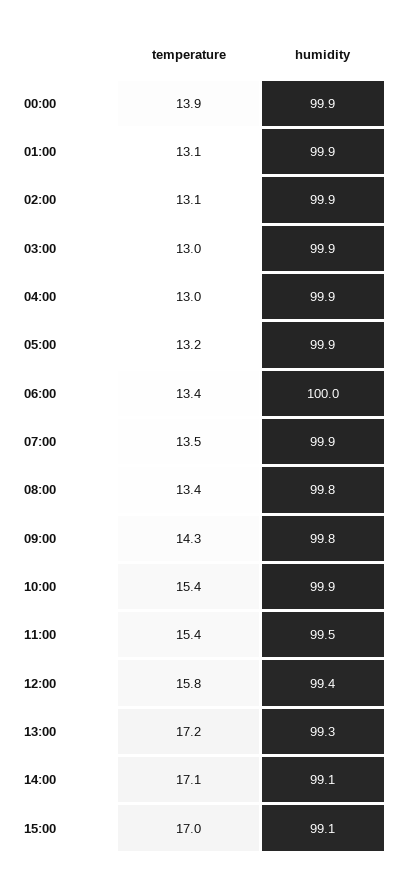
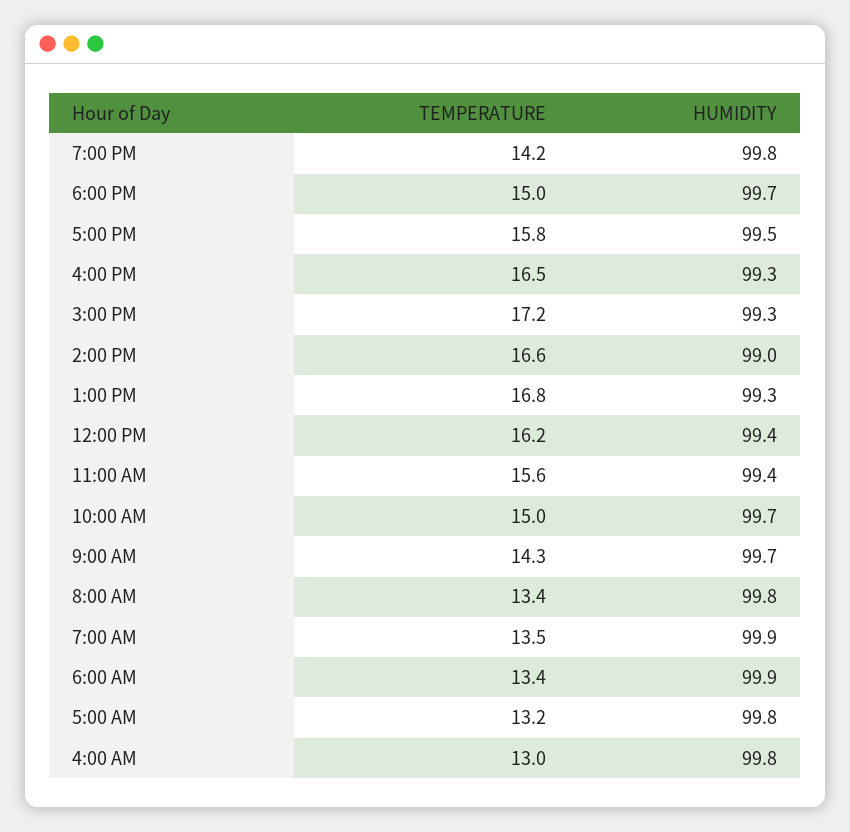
temperature, 00:00: 13.9 -> none
humidity, 00:00: 99.9 -> none
temperature, 01:00: 13.1 -> none
humidity, 01:00: 99.9 -> none
temperature, 02:00: 13.1 -> none
humidity, 02:00: 99.9 -> none
temperature, 03:00: 13 -> none
humidity, 03:00: 99.9 -> none
humidity, 04:00: 99.9 -> 99.8
humidity, 05:00: 99.9 -> 99.8
humidity, 06:00: 100 -> 99.9
humidity, 09:00: 99.8 -> 99.7
temperature, 10:00: 15.4 -> 15
humidity, 10:00: 99.9 -> 99.7
temperature, 11:00: 15.4 -> 15.6
humidity, 11:00: 99.5 -> 99.4
temperature, 12:00: 15.8 -> 16.2
temperature, 13:00: 17.2 -> 16.8
temperature, 14:00: 17.1 -> 16.6
humidity, 14:00: 99.1 -> 99
temperature, 15:00: 17 -> 17.2
humidity, 15:00: 99.1 -> 99.3
temperature, 7:00 PM: none -> 14.2
humidity, 7:00 PM: none -> 99.8
temperature, 6:00 PM: none -> 15
humidity, 6:00 PM: none -> 99.7
temperature, 5:00 PM: none -> 15.8
humidity, 5:00 PM: none -> 99.5
temperature, 4:00 PM: none -> 16.5
humidity, 4:00 PM: none -> 99.3

